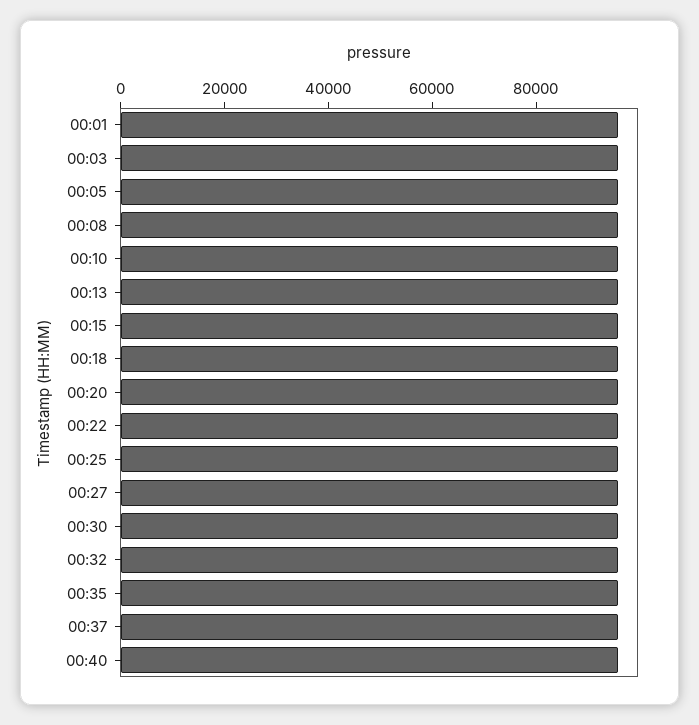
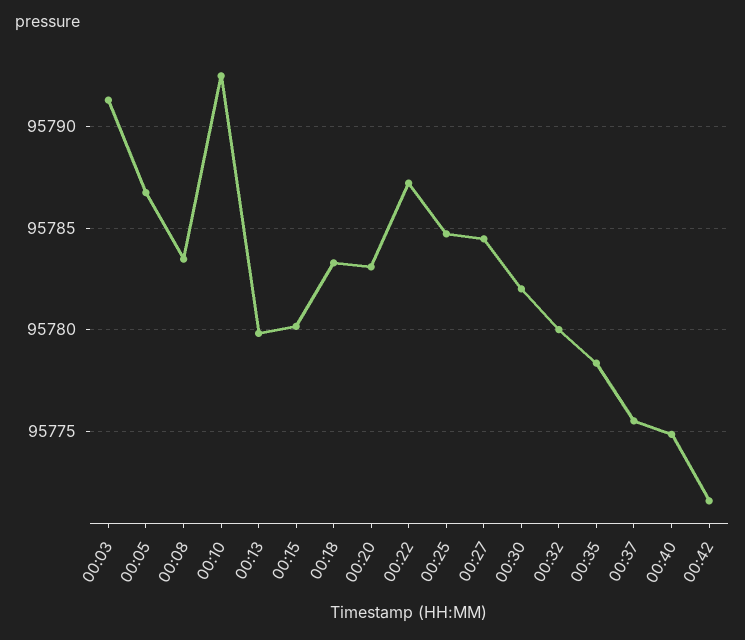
00:01: 95000 -> none
00:42: none -> 95771.5

